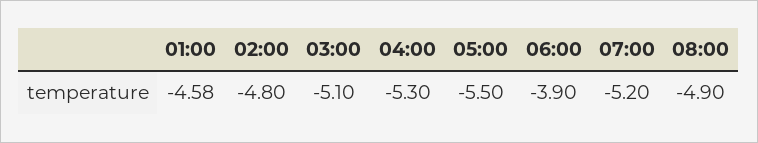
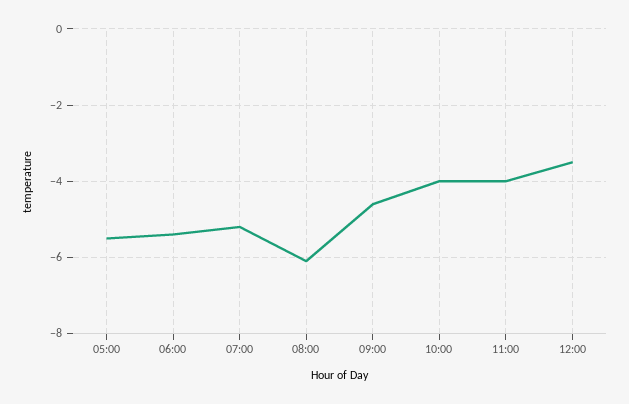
01:00: -4.58 -> none
02:00: -4.8 -> none
03:00: -5.1 -> none
04:00: -5.3 -> none
06:00: -3.9 -> -5.5
08:00: -4.9 -> -6
09:00: none -> -4.5
10:00: none -> -4
11:00: none -> -4
12:00: none -> -3.5

